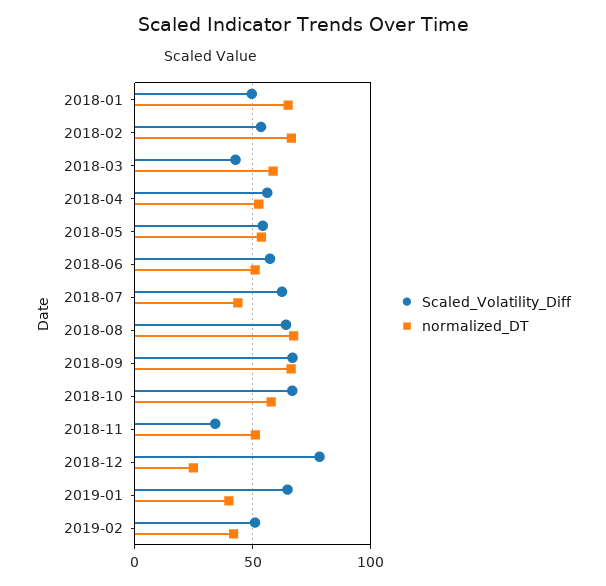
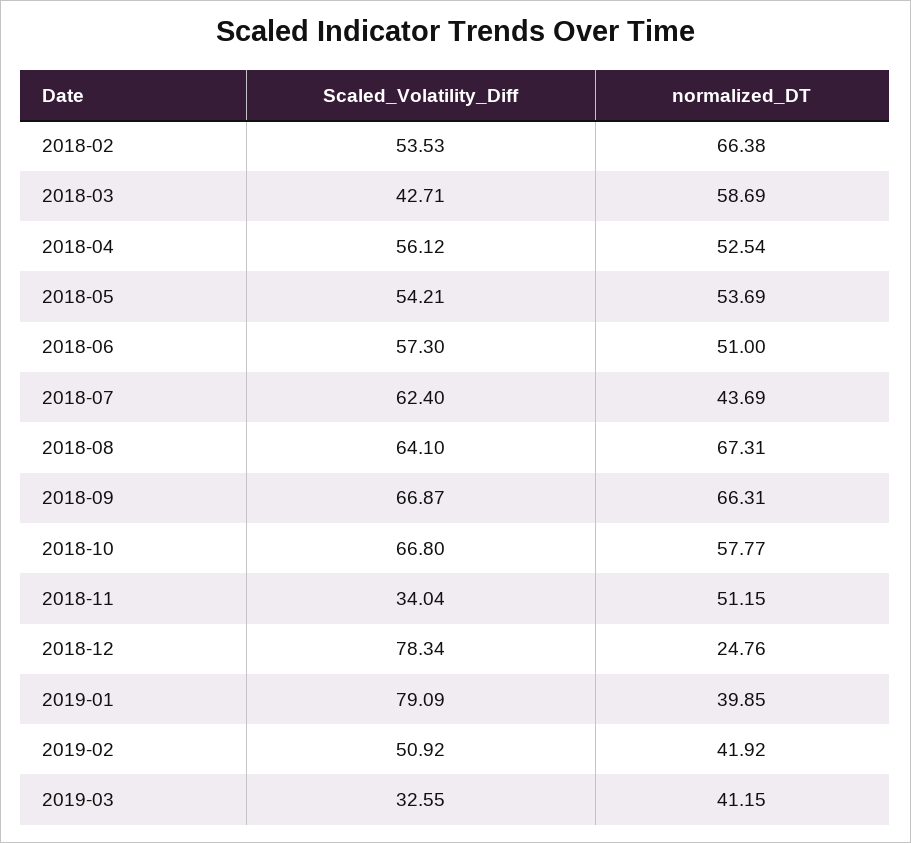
Scaled_Volatility_Diff, 2018-01: 50 -> none
normalized_DT, 2018-01: 65 -> none
Scaled_Volatility_Diff, 2019-01: 65 -> 79.09
Scaled_Volatility_Diff, 2019-03: none -> 32.55
normalized_DT, 2019-03: none -> 41.15

